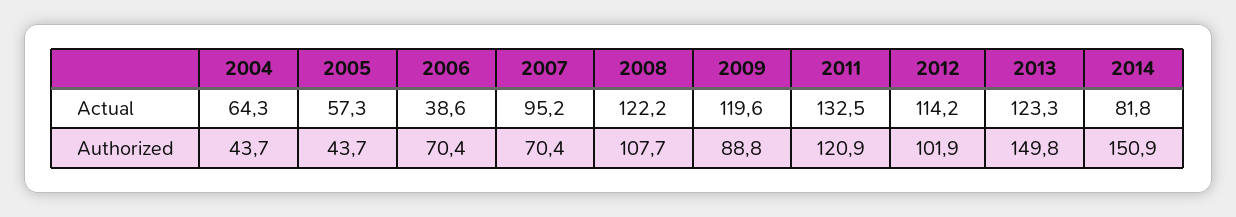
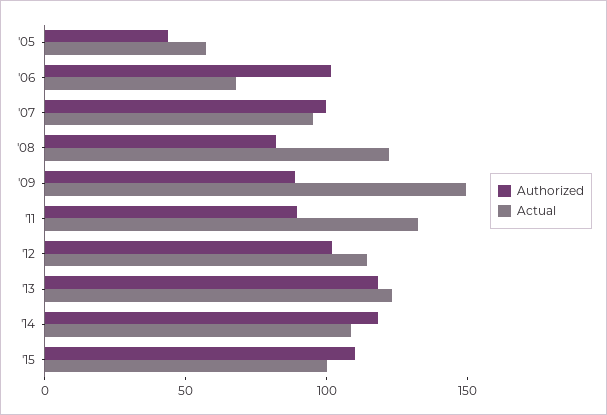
Actual, 2004: 64.3 -> none
Actual, 2006: 38.6 -> 70
Actual, 2009: 119.6 -> 150
Actual, 2014: 81.8 -> 110
Authorized, 2004: 43.7 -> none
Authorized, 2006: 70.4 -> 100
Authorized, 2007: 70.4 -> 100
Authorized, 2008: 107.7 -> 80
Authorized, 2011: 120.9 -> 90
Authorized, 2013: 149.8 -> 120
Authorized, 2014: 150.9 -> 120
Authorized, '15: none -> 110
Actual, '15: none -> 100

